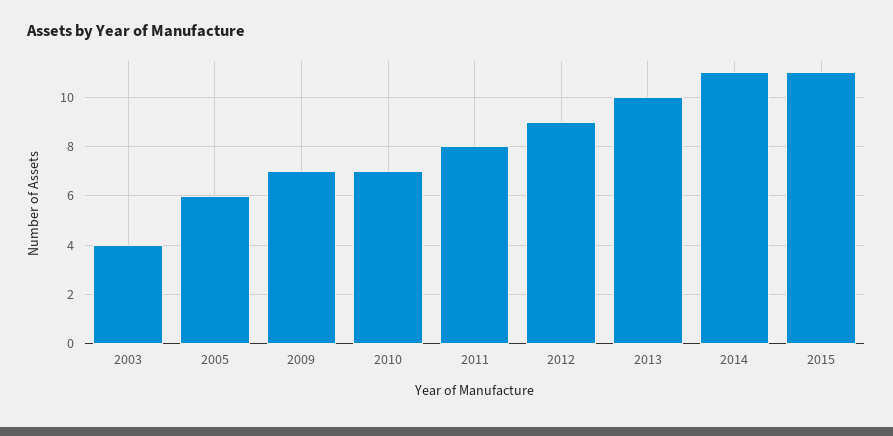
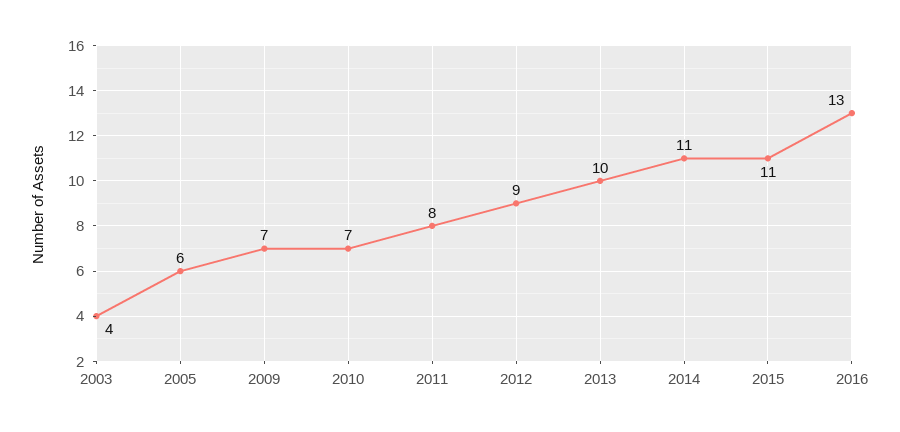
2016: none -> 13

